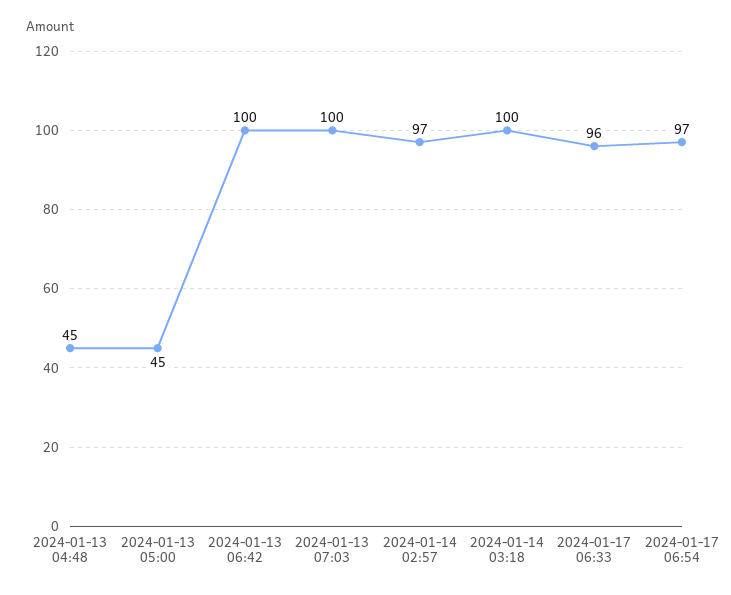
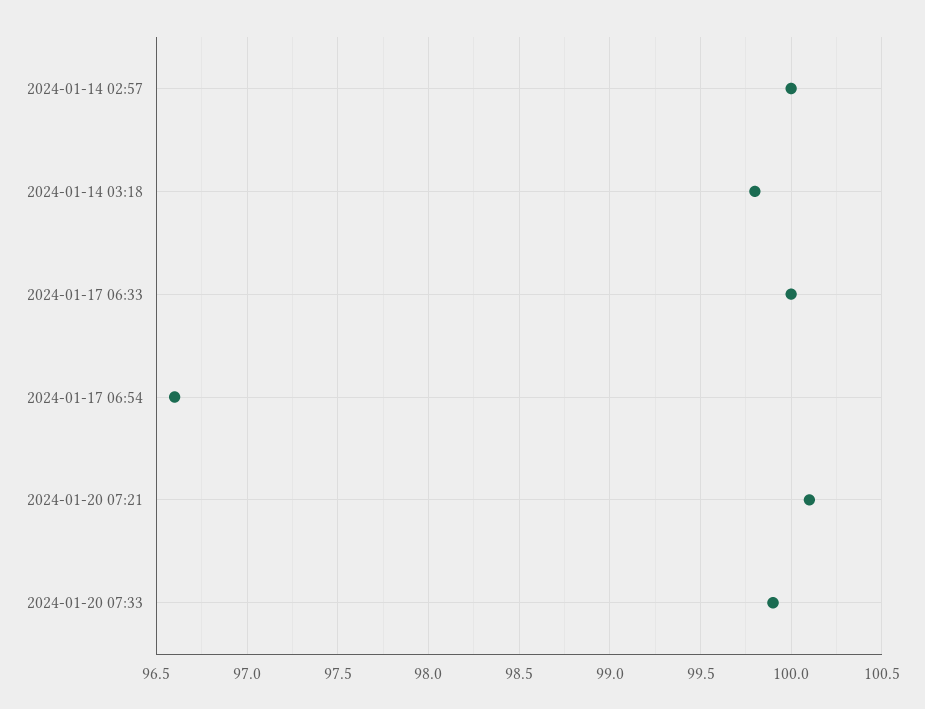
2024-01-13 04:48: 45 -> none
2024-01-13 05:00: 45 -> none
2024-01-13 06:42: 100 -> none
2024-01-13 07:03: 100 -> none
2024-01-14 02:57: 97 -> 100
2024-01-17 06:33: 96 -> 100
2024-01-20 07:21: none -> 100.1
2024-01-20 07:33: none -> 99.9

